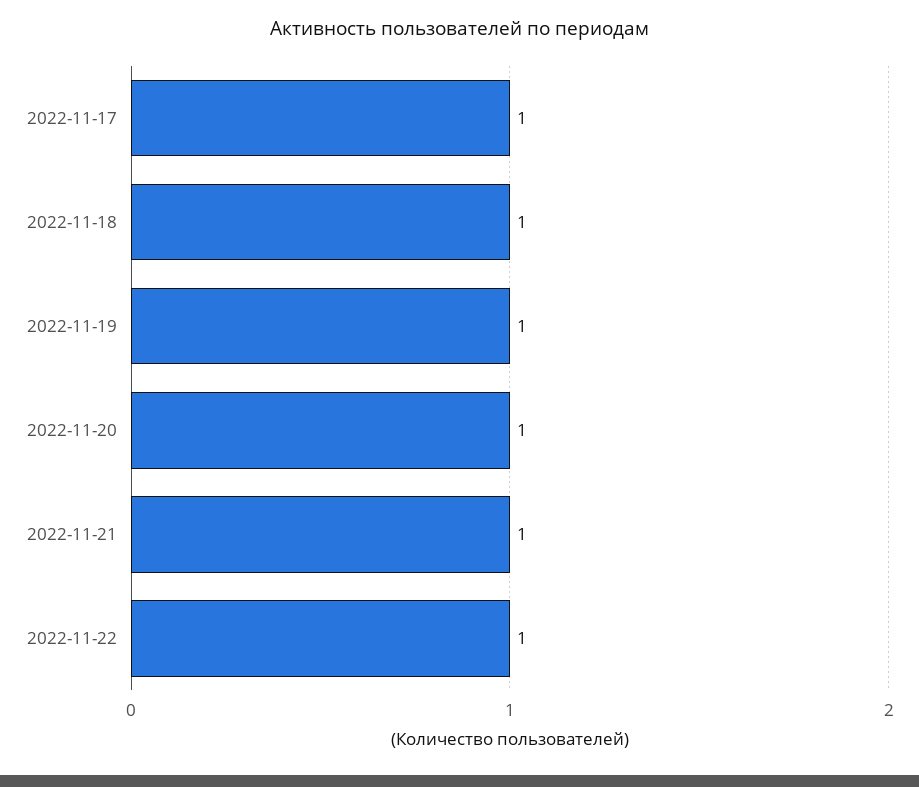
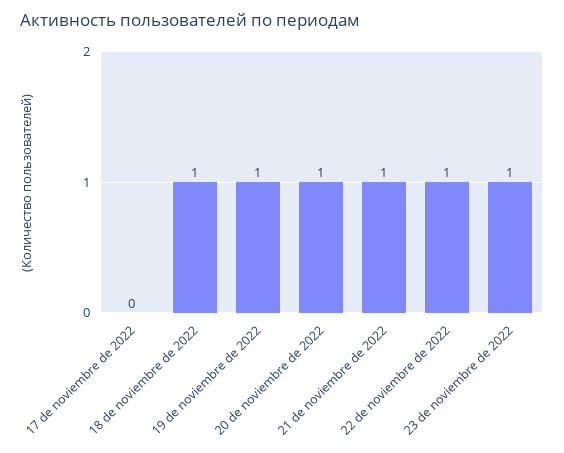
2022-11-17: 1 -> 0
23 de noviembre de 2022: none -> 1

